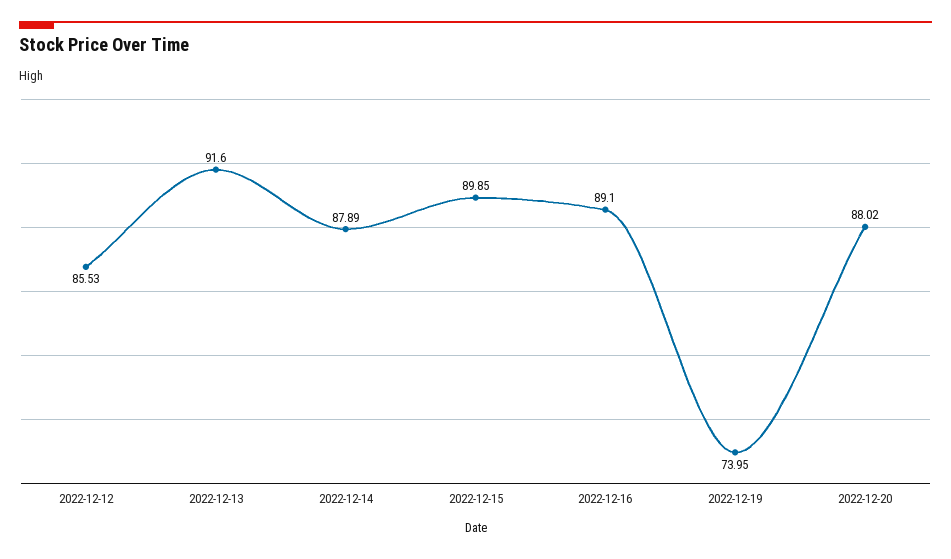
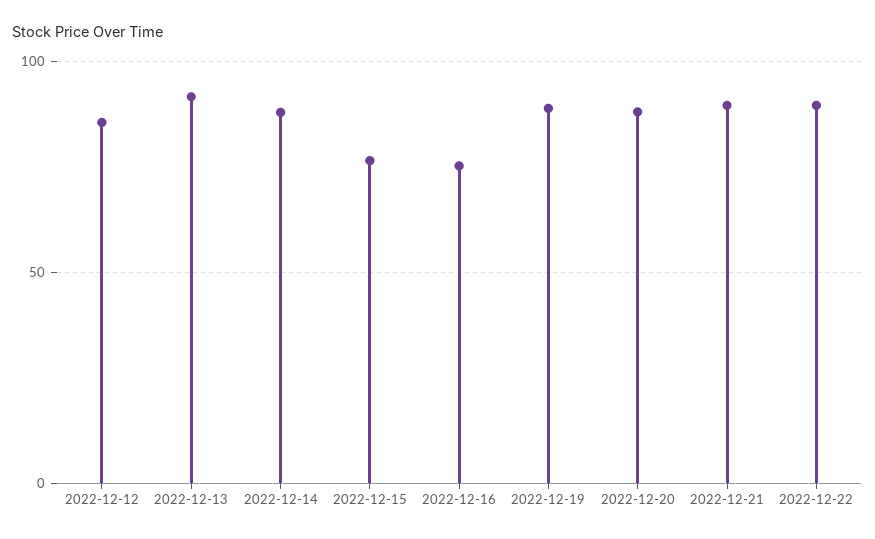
2022-12-15: 89.85 -> 75
2022-12-16: 89.1 -> 75
2022-12-19: 73.95 -> 90
2022-12-21: none -> 90
2022-12-22: none -> 90

